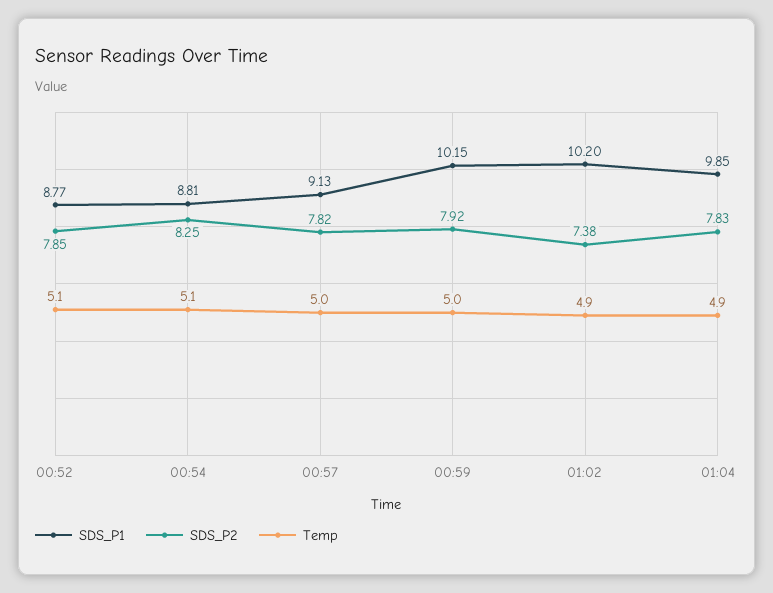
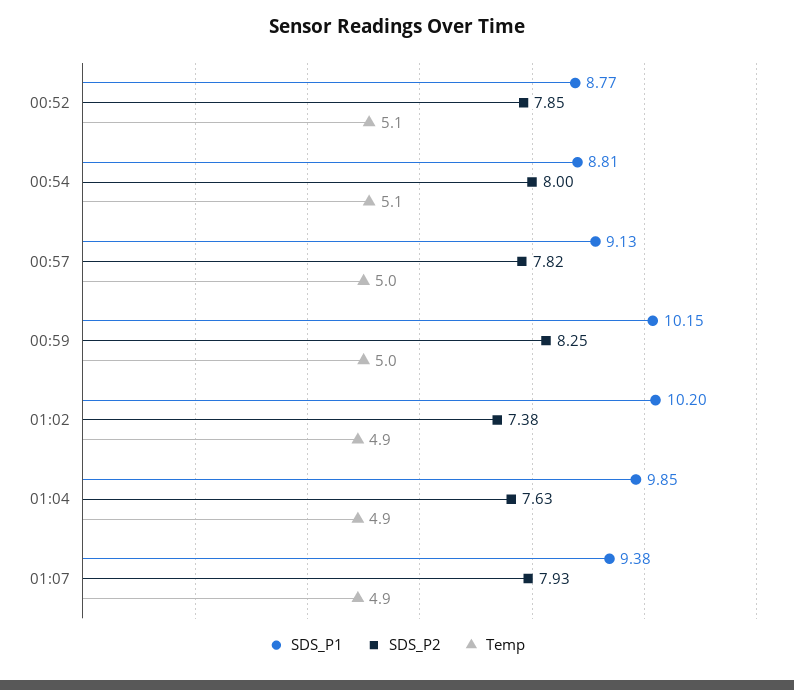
SDS_P2, 00:54: 8.25 -> 8
SDS_P2, 00:59: 7.92 -> 8.25
SDS_P2, 01:04: 7.83 -> 7.63
SDS_P1, 01:07: none -> 9.38
SDS_P2, 01:07: none -> 7.93
Temp, 01:07: none -> 4.9

